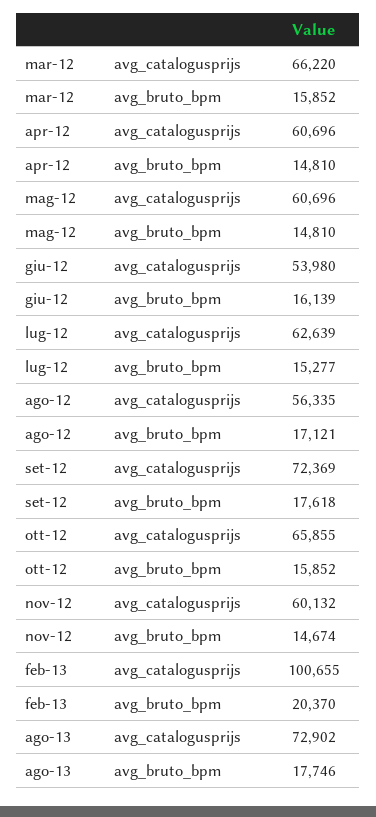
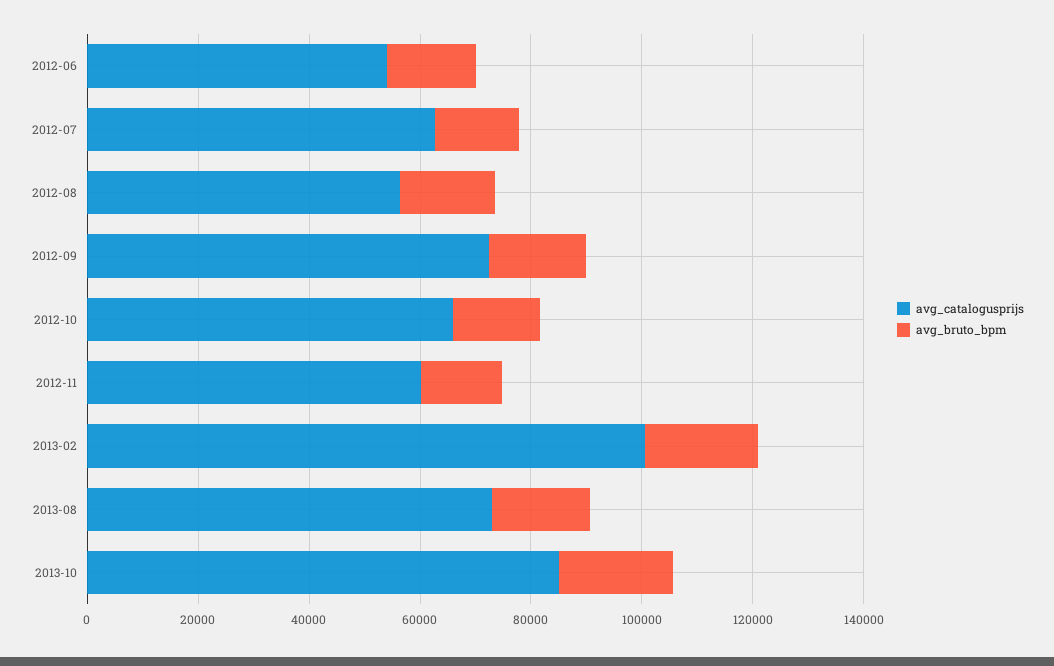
avg_catalogusprijs, mar-12: 66220 -> none
avg_bruto_bpm, mar-12: 15852 -> none
avg_catalogusprijs, apr-12: 60696 -> none
avg_bruto_bpm, apr-12: 14810 -> none
avg_catalogusprijs, mag-12: 60696 -> none
avg_bruto_bpm, mag-12: 14810 -> none
avg_catalogusprijs, 2013-10: none -> 85000
avg_bruto_bpm, 2013-10: none -> 20000

